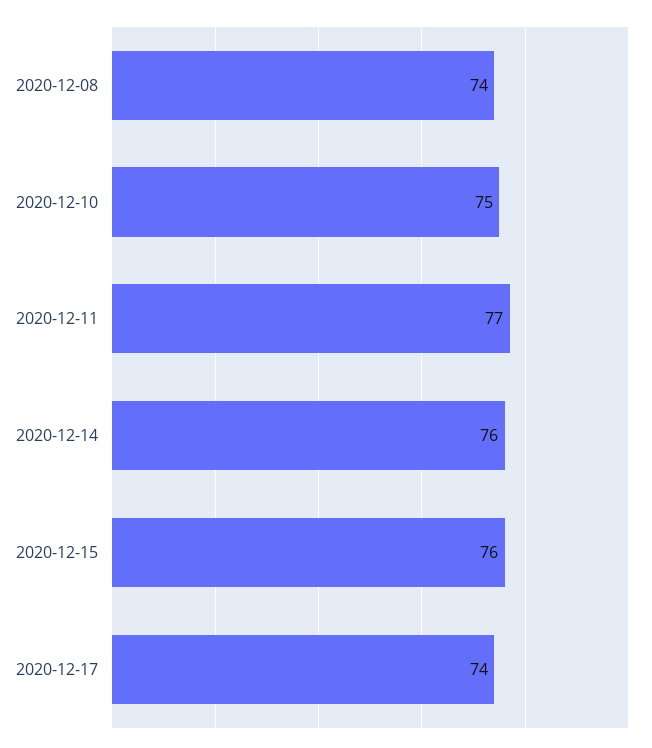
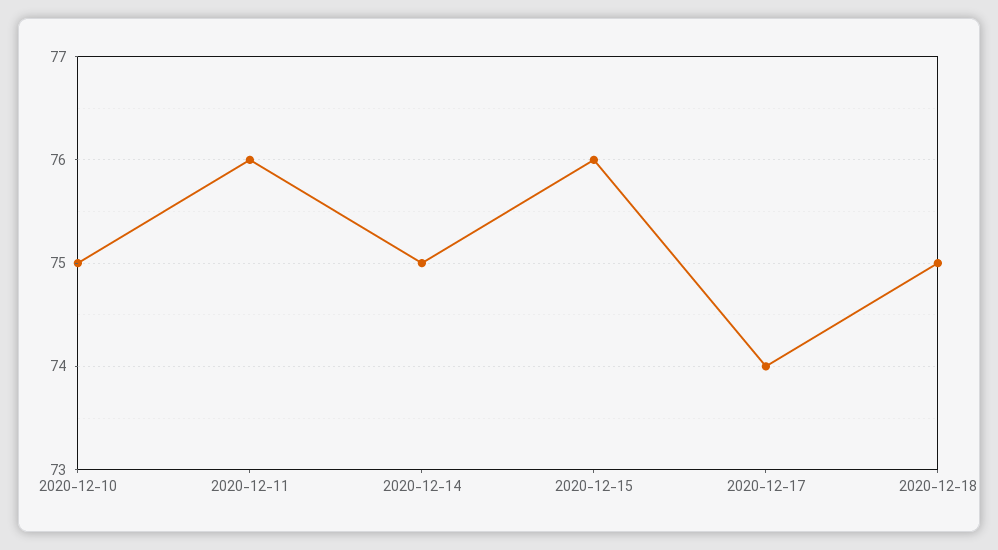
2020-12-08: 74 -> none
2020-12-11: 77 -> 76
2020-12-14: 76 -> 75
2020-12-18: none -> 75

